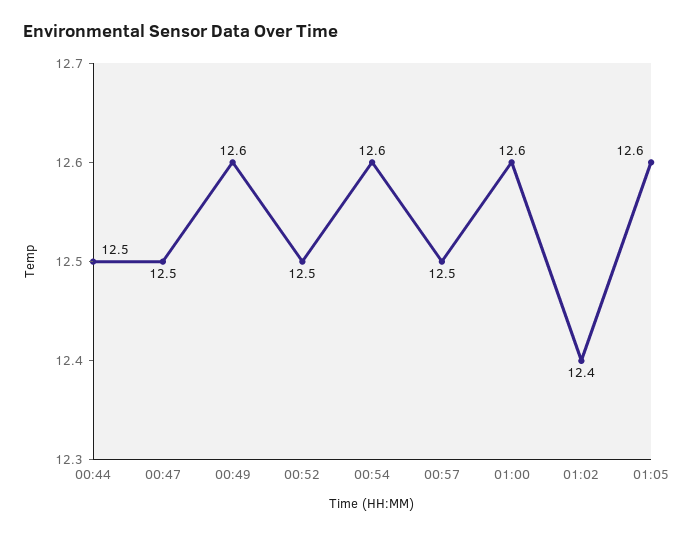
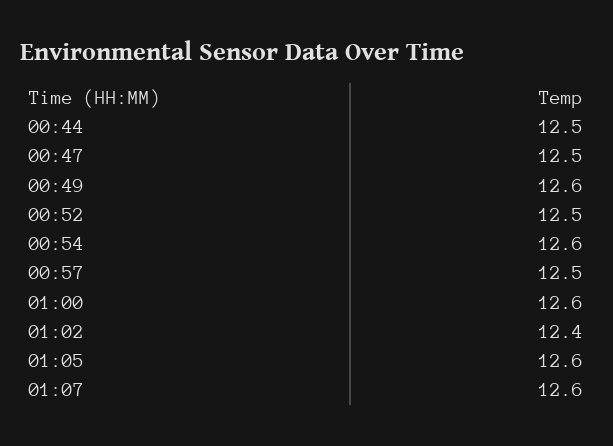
01:07: none -> 12.6

